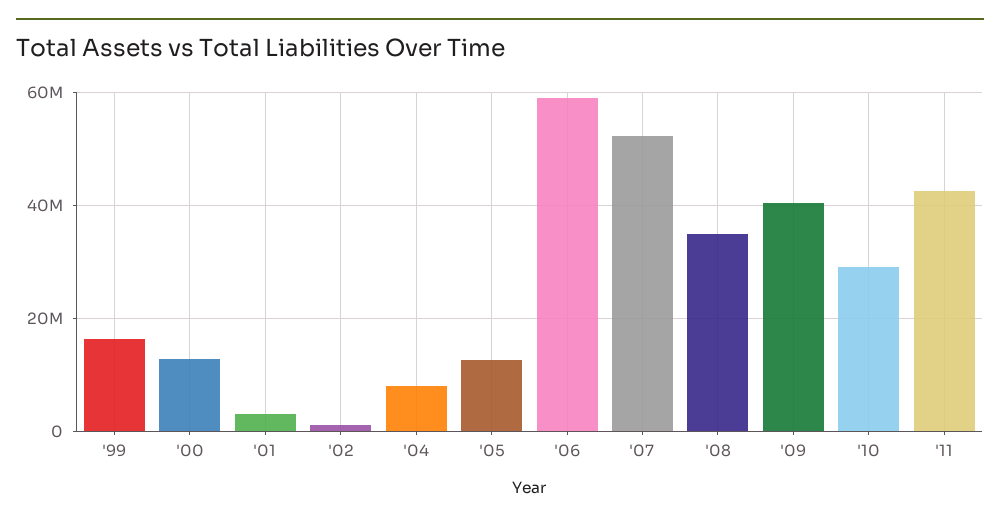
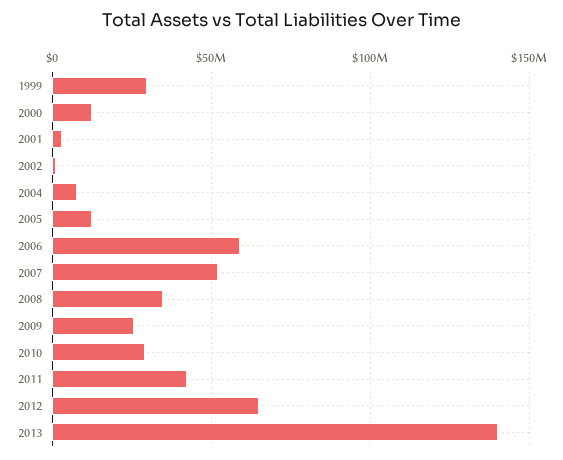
'99: 16000000 -> 30000000
'09: 40000000 -> 25000000
2012: none -> 65000000
2013: none -> 140000000

